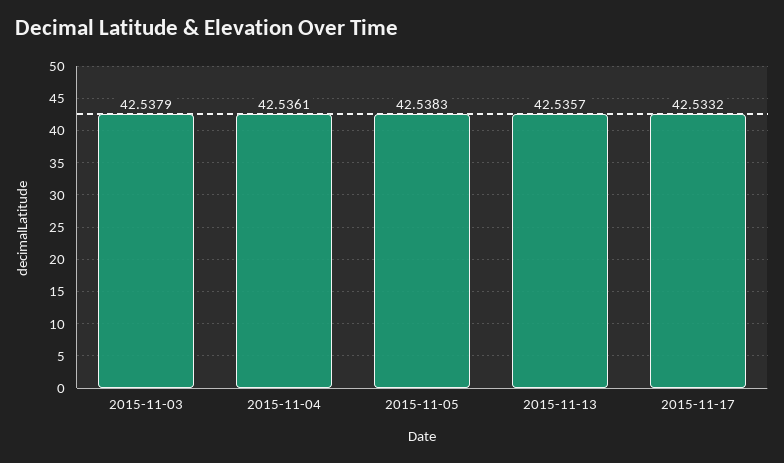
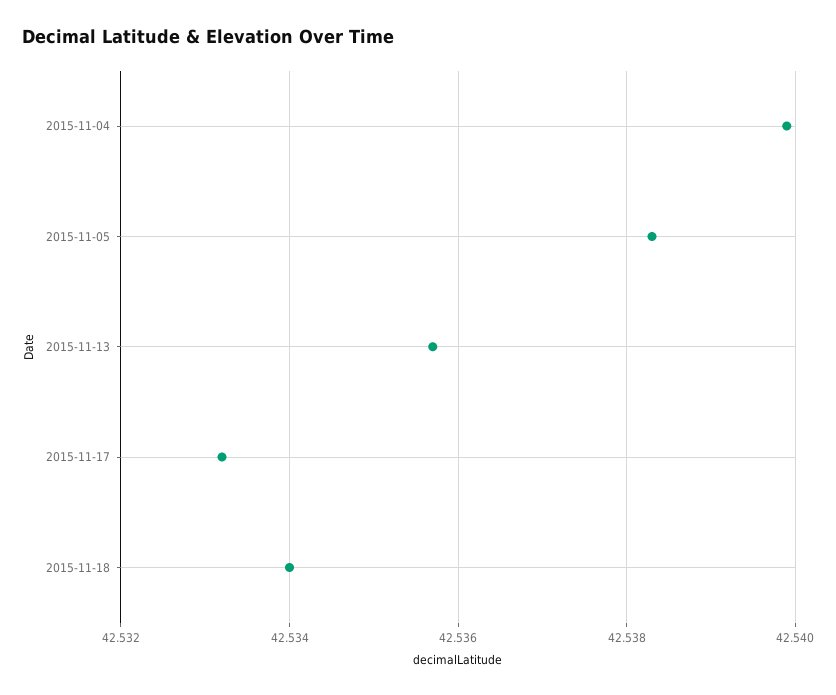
2015-11-03: 42.5379 -> none
2015-11-04: 42.5361 -> 42.54
2015-11-18: none -> 42.534

